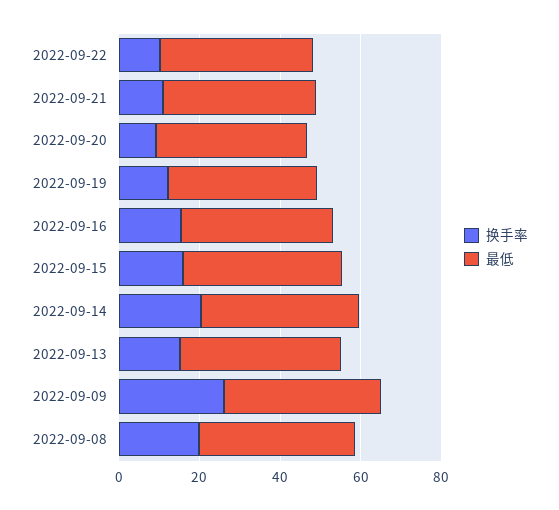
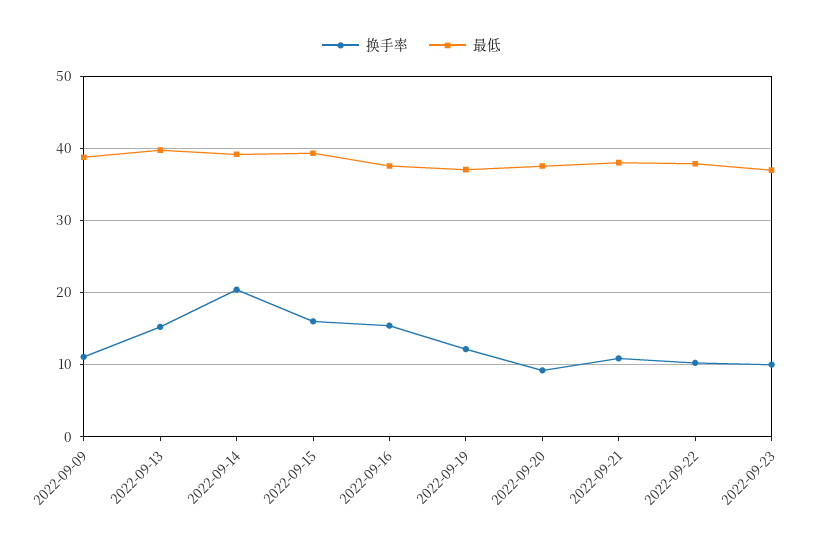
换手率, 2022-09-09: 25 -> 11
换手率, 2022-09-08: 20 -> none
最低, 2022-09-08: 40 -> none
换手率, 2022-09-23: none -> 10
最低, 2022-09-23: none -> 37

